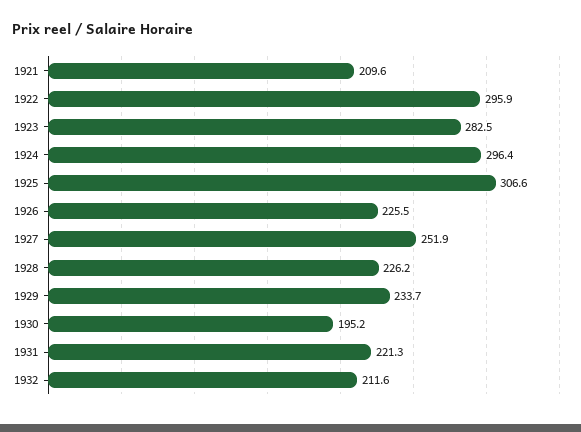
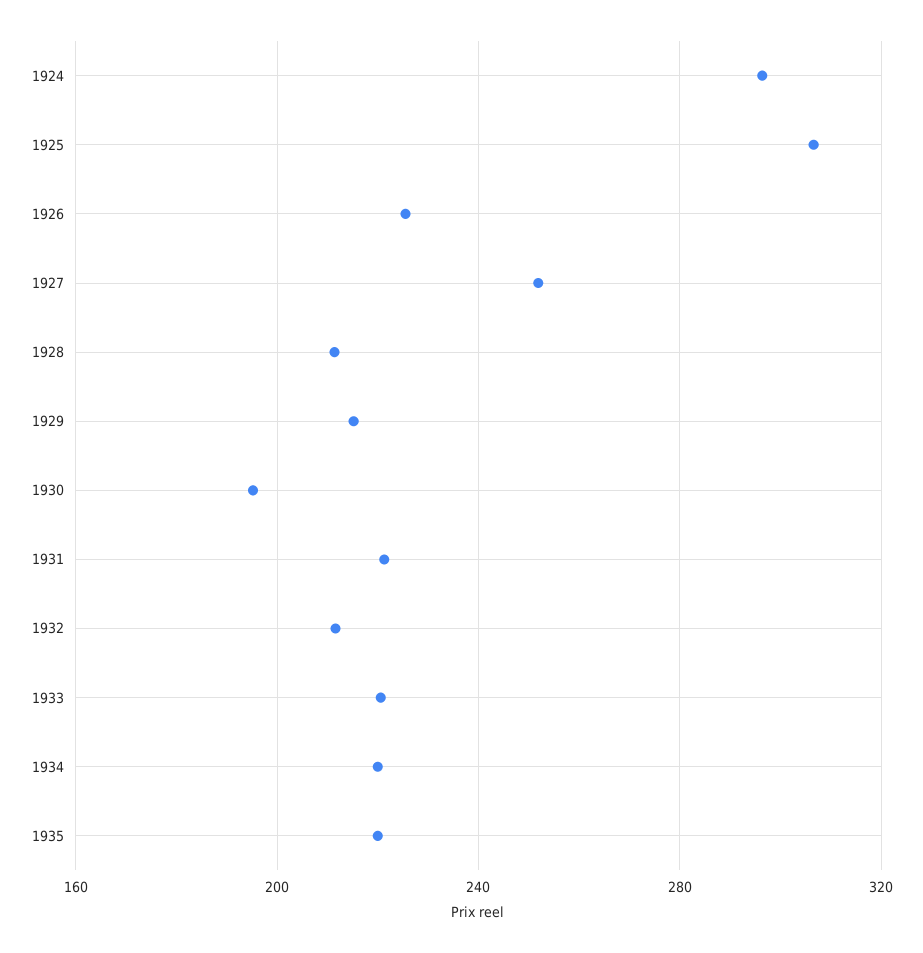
1921: 209.6 -> none
1922: 295.9 -> none
1923: 282.5 -> none
1928: 226.2 -> 210
1929: 233.7 -> 215
1933: none -> 220
1934: none -> 220
1935: none -> 220

